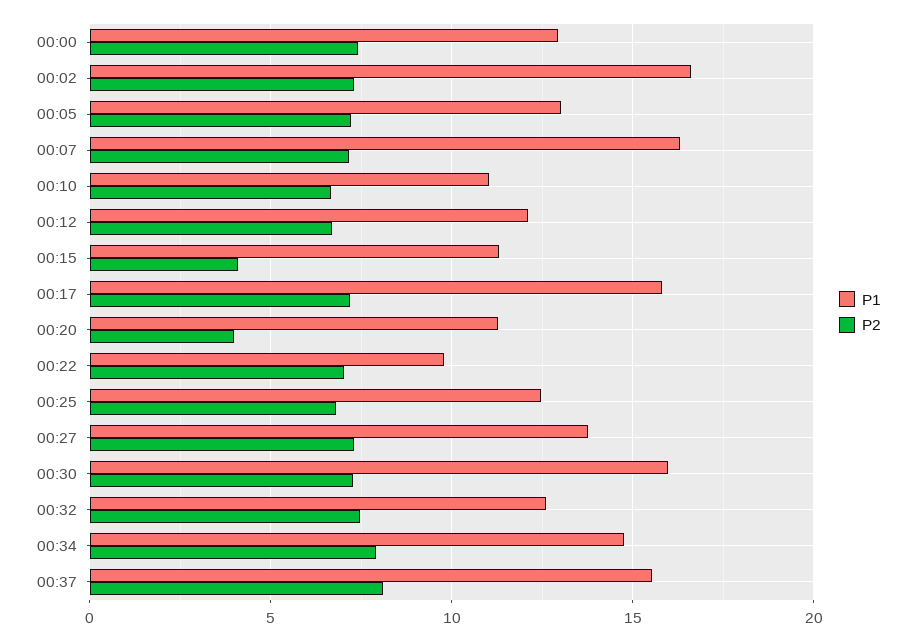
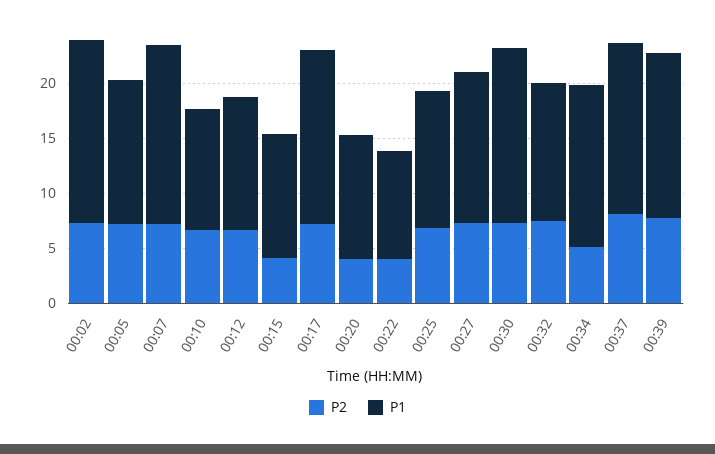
P1, 00:00: 13 -> none
P2, 00:00: 7.5 -> none
P2, 00:22: 7 -> 4
P2, 00:34: 8 -> 5
P2, 00:39: none -> 8
P1, 00:39: none -> 15

